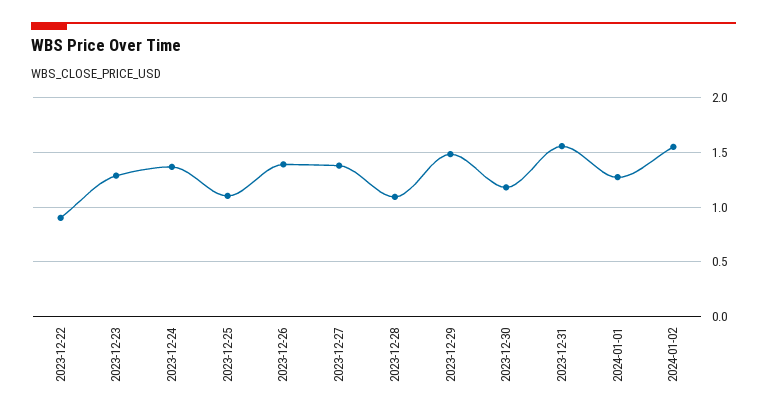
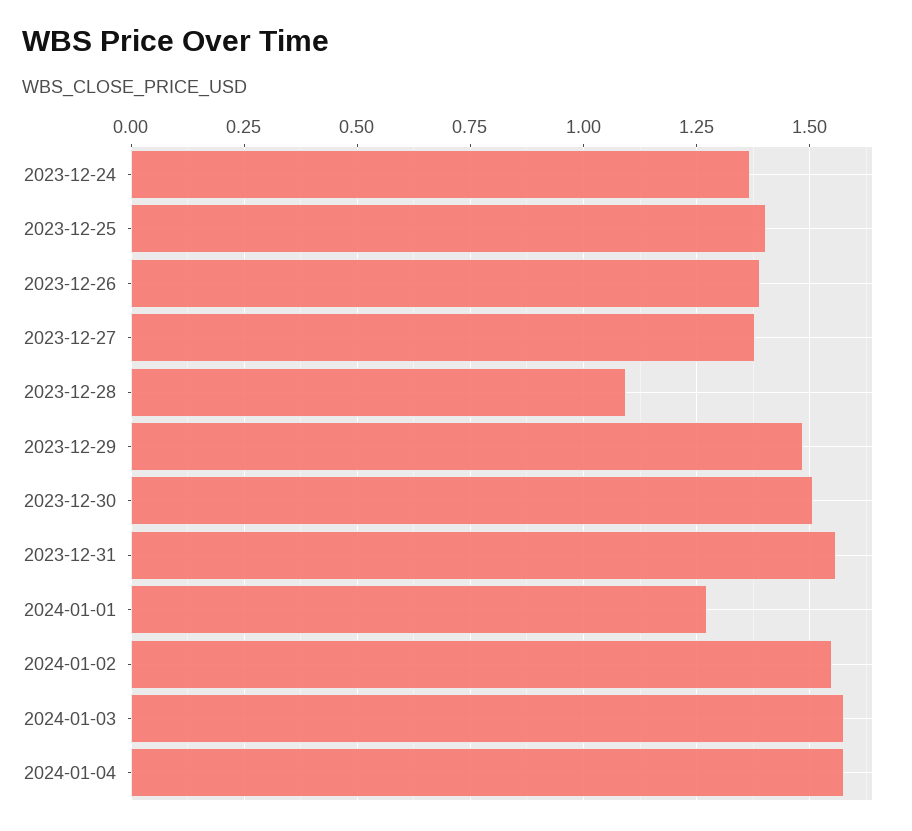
2023-12-22: 0.9 -> none
2023-12-23: 1.3 -> none
2023-12-25: 1.1 -> 1.4
2023-12-30: 1.2 -> 1.5
2024-01-03: none -> 1.575
2024-01-04: none -> 1.575

